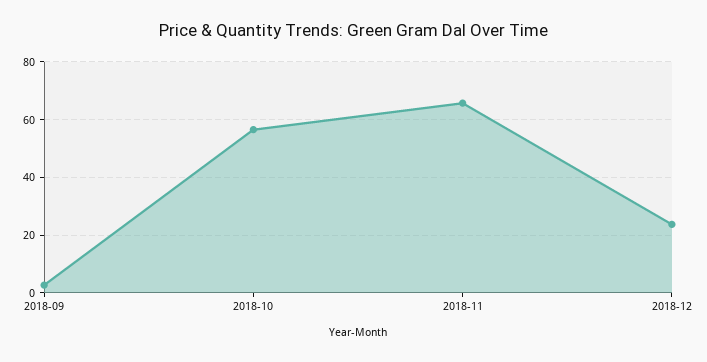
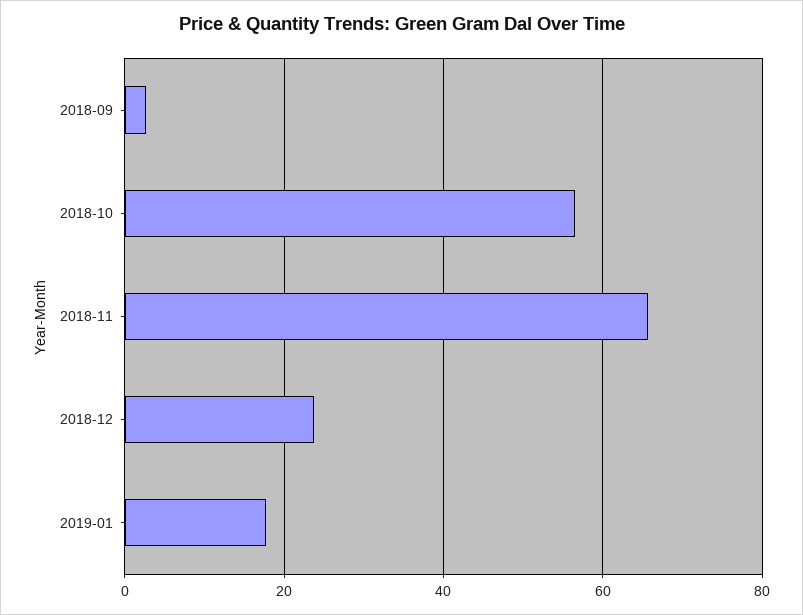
2019-01: none -> 18

